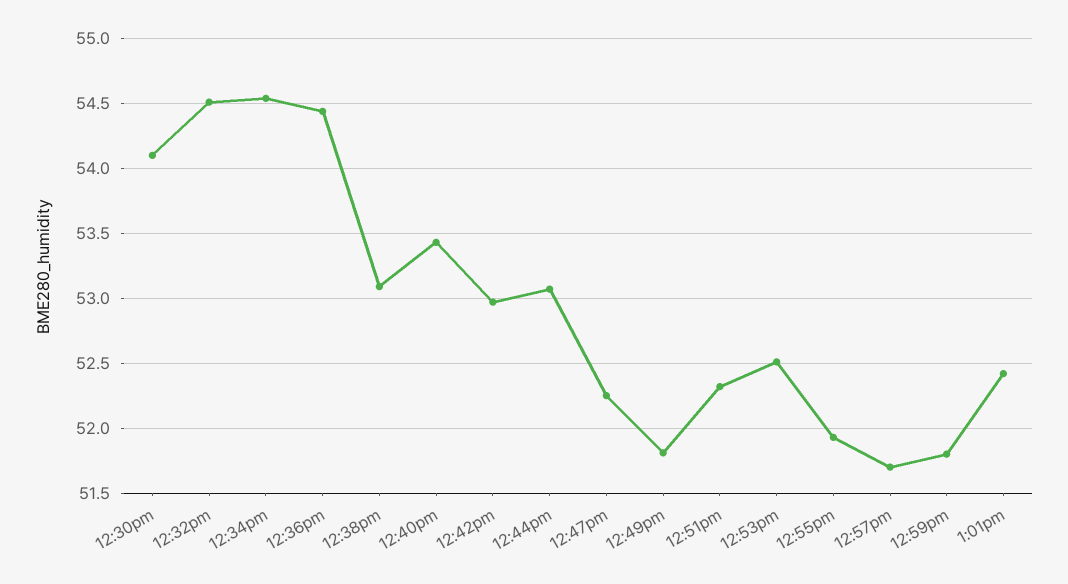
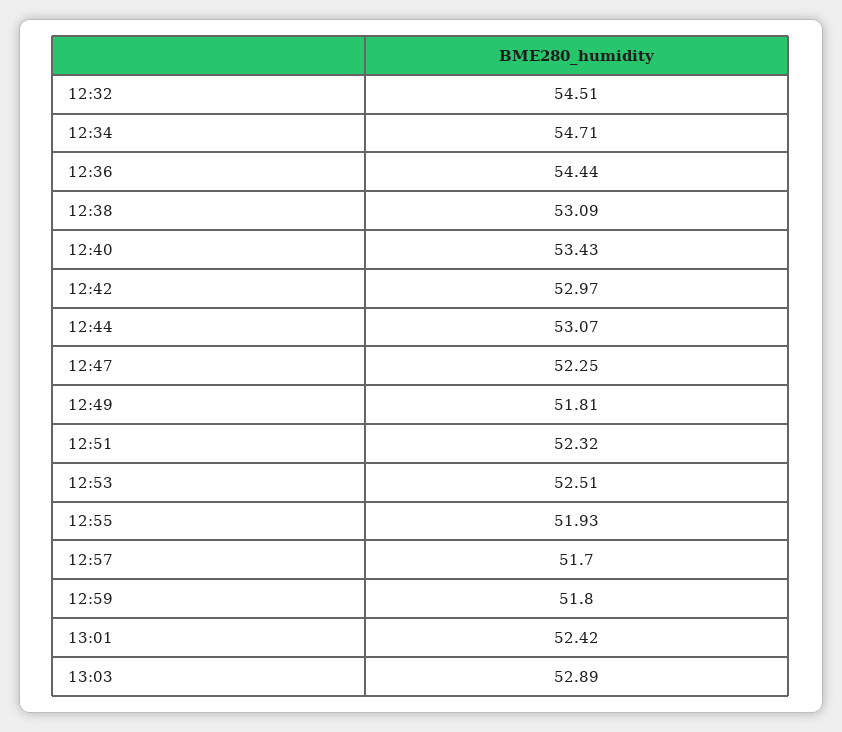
12:30pm: 54.1 -> none
12:34pm: 54.55 -> 54.71
13:03: none -> 52.89

